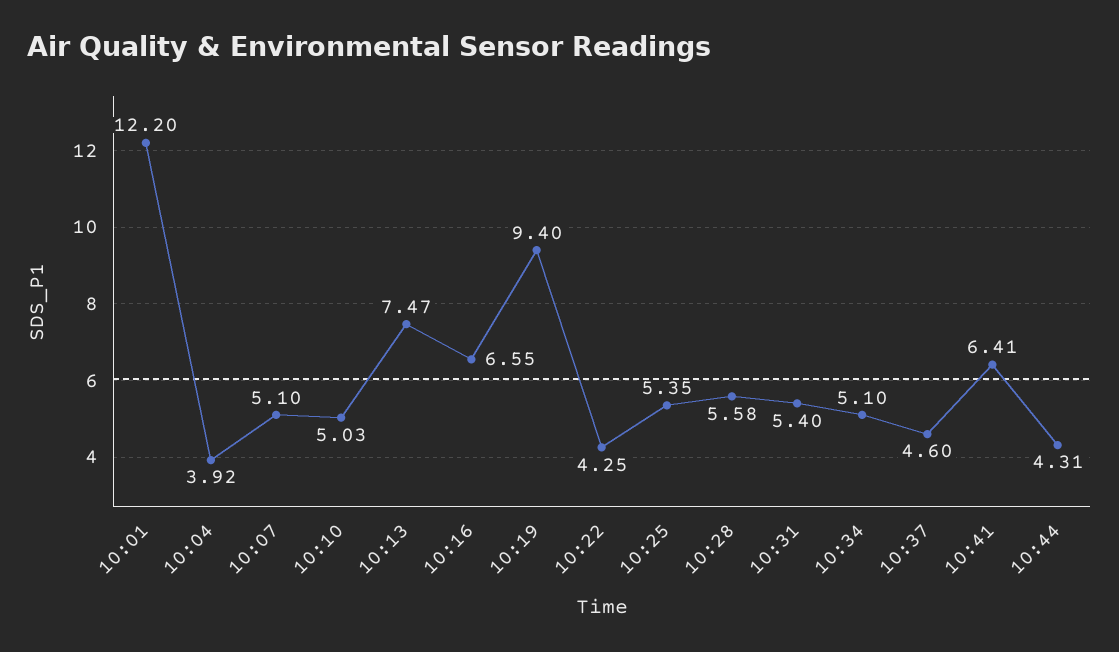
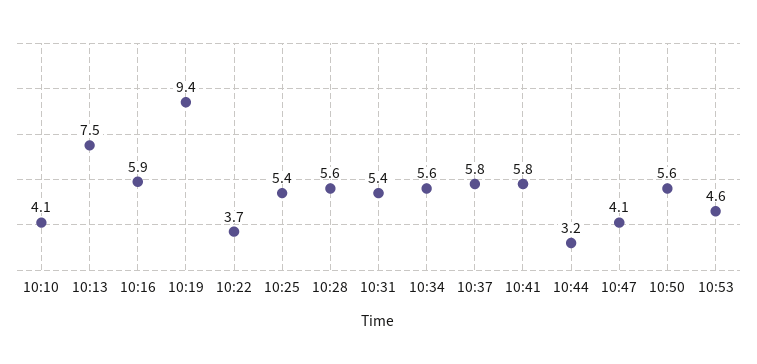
10:01: 12.2 -> none
10:04: 3.92 -> none
10:07: 5.1 -> none
10:10: 5.03 -> 4.1
10:16: 6.55 -> 5.9
10:22: 4.25 -> 3.7
10:34: 5.1 -> 5.6
10:37: 4.6 -> 5.8
10:41: 6.41 -> 5.8
10:44: 4.31 -> 3.2
10:47: none -> 4.1
10:50: none -> 5.6
10:53: none -> 4.6

